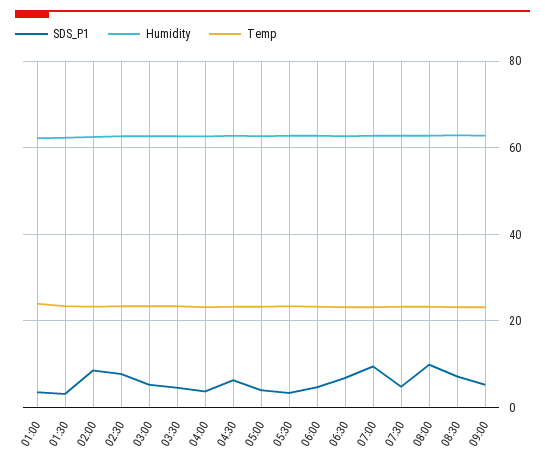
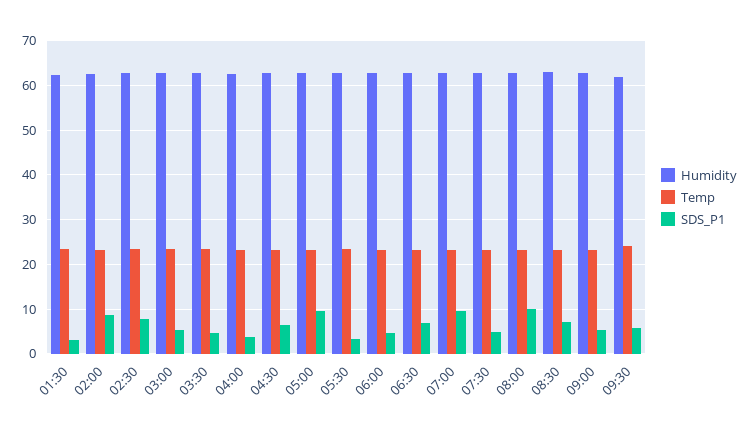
SDS_P1, 01:00: 4 -> none
Humidity, 01:00: 62 -> none
Temp, 01:00: 24 -> none
SDS_P1, 05:00: 4 -> 10
Humidity, 09:30: none -> 62
Temp, 09:30: none -> 24
SDS_P1, 09:30: none -> 6

